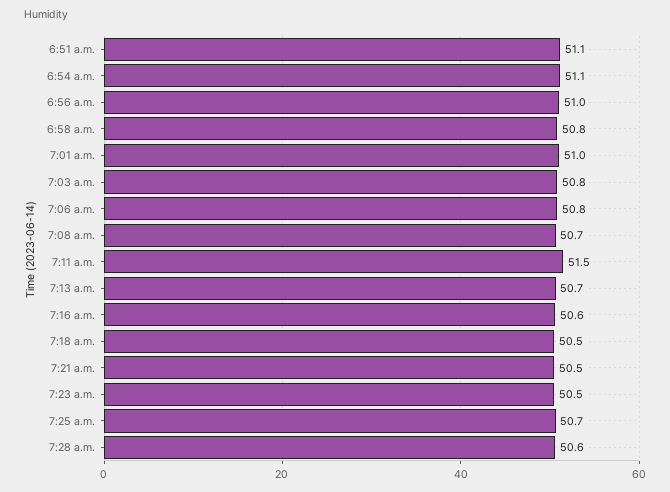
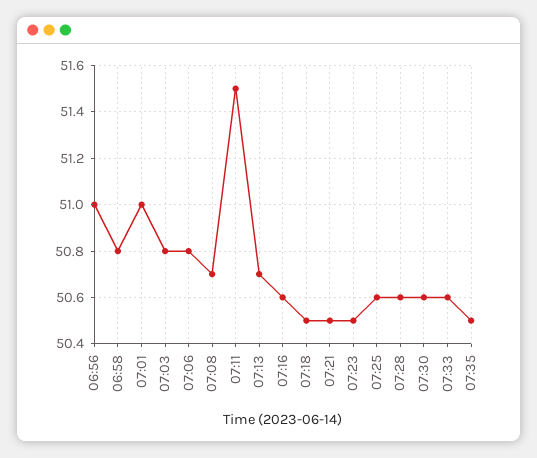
6:51 a.m.: 51.1 -> none
6:54 a.m.: 51.1 -> none
7:25 a.m.: 50.7 -> 50.6
07:30: none -> 50.6
07:33: none -> 50.6
07:35: none -> 50.5

